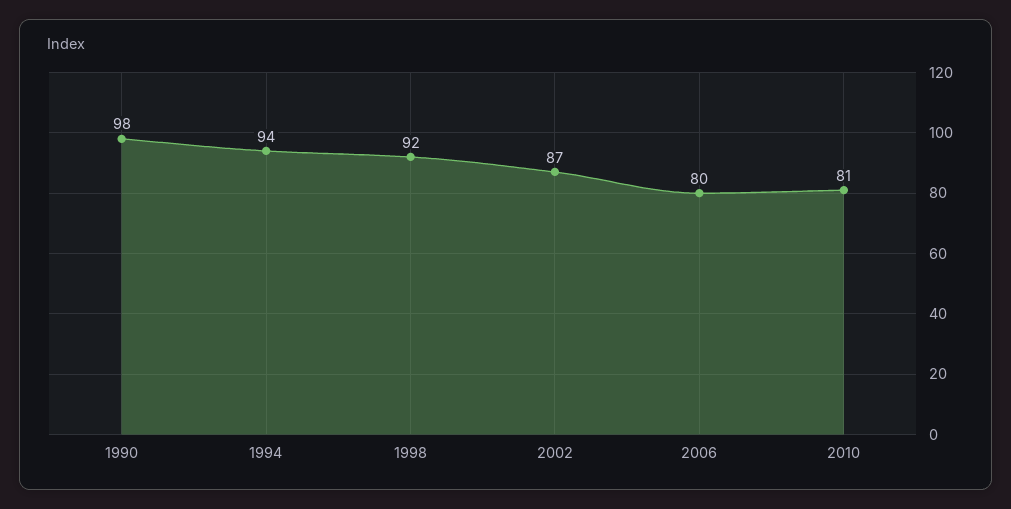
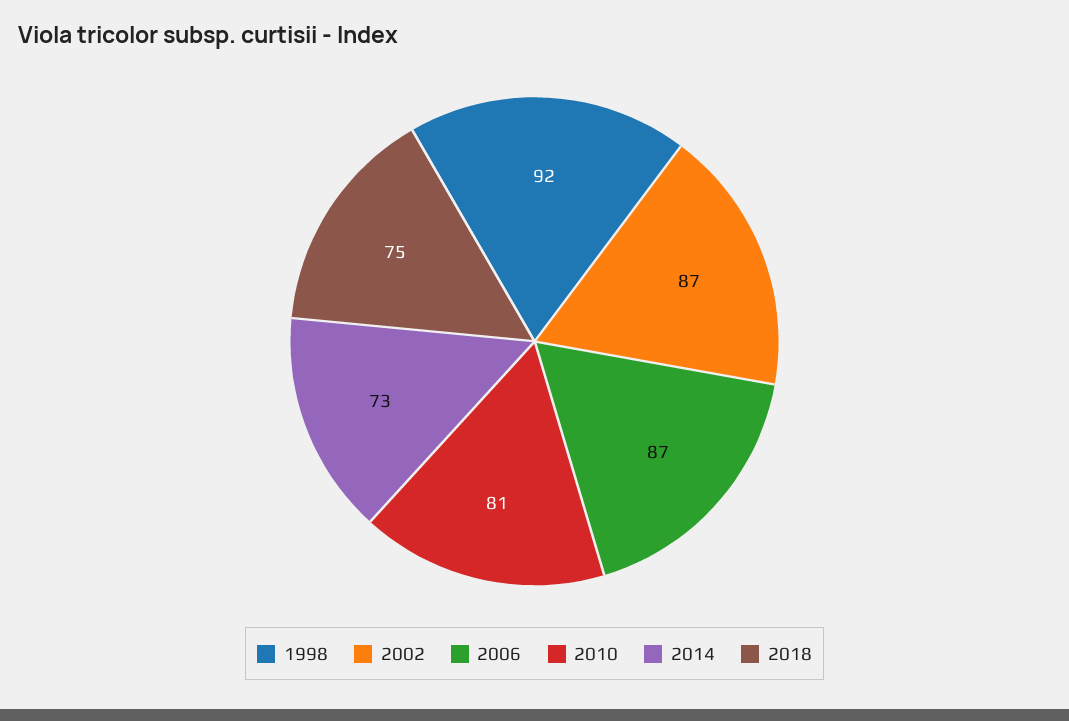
1990: 98 -> none
1994: 94 -> none
2006: 80 -> 87
2014: none -> 73
2018: none -> 75

